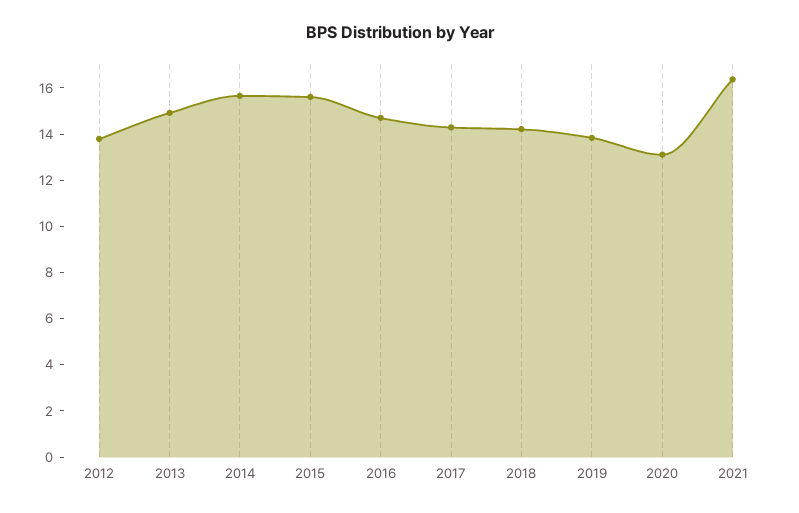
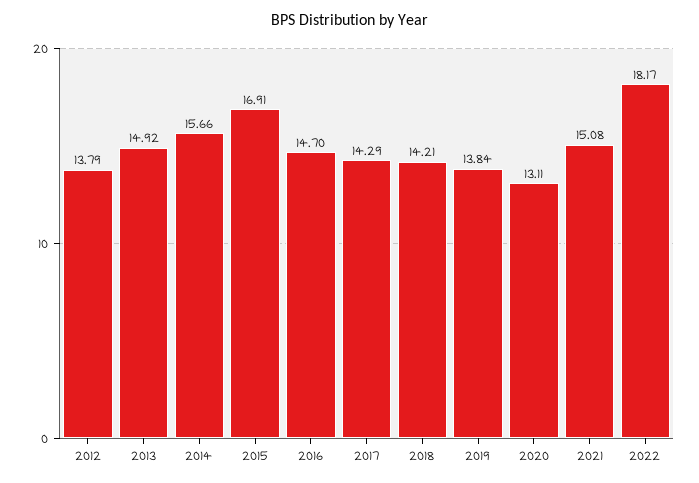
2015: 15.5 -> 16.91
2021: 16.5 -> 15.08
2022: none -> 18.17

